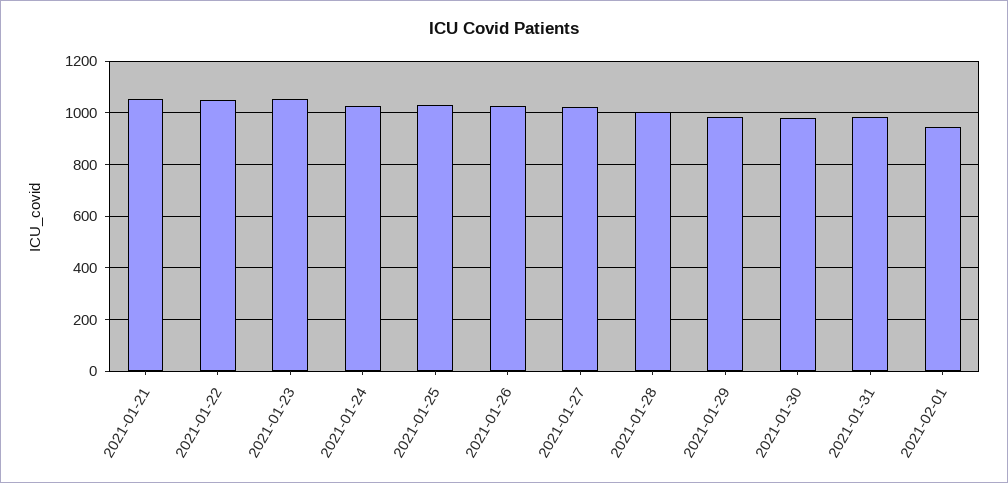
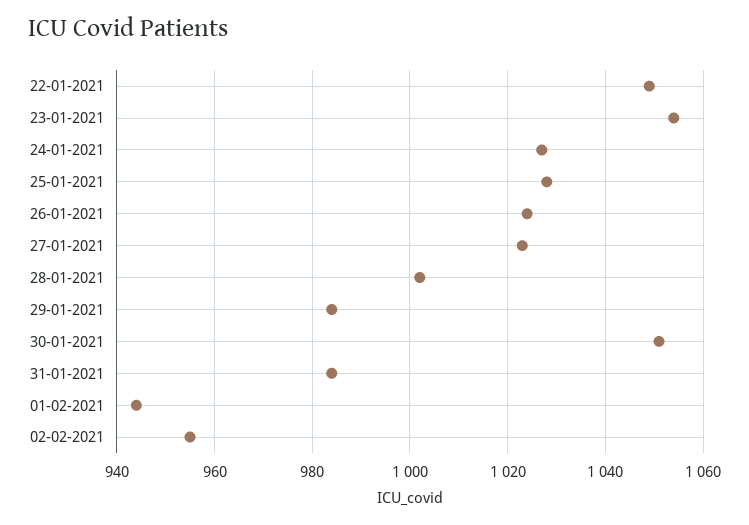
2021-01-21: 1050 -> none
2021-01-30: 975 -> 1050
02-02-2021: none -> 955

